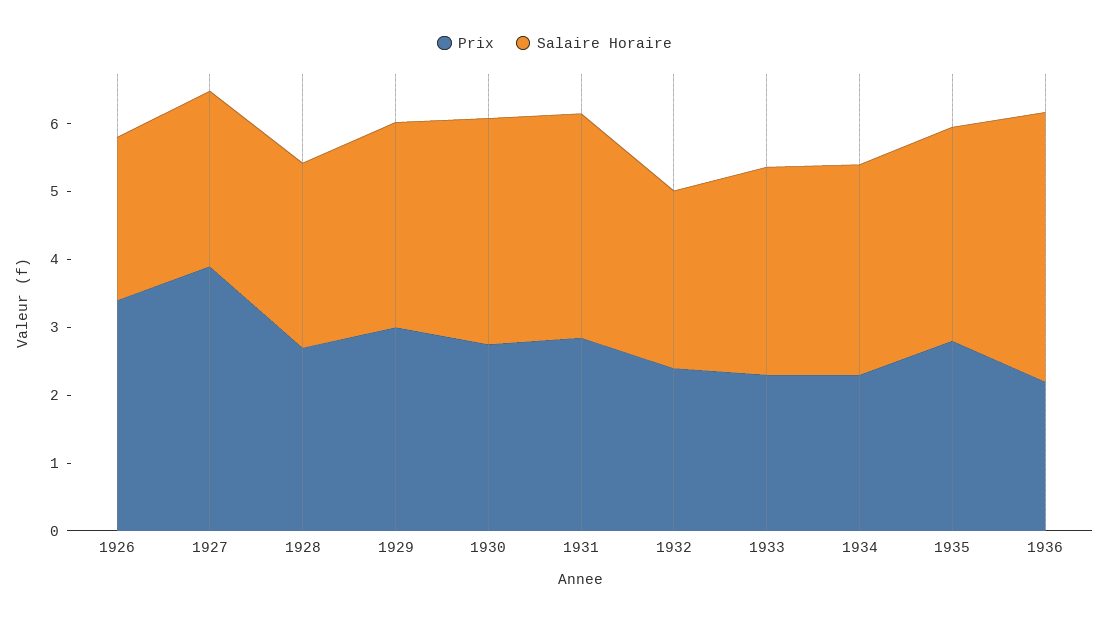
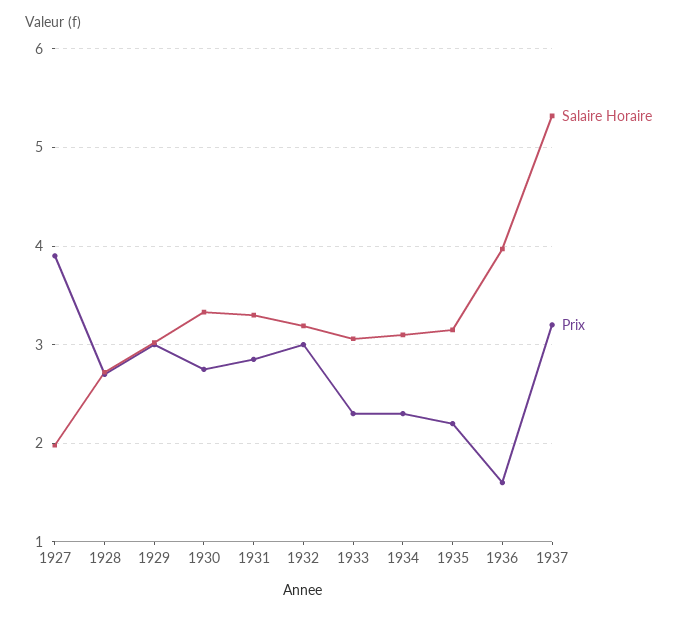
Prix, 1926: 3.4 -> none
Salaire Horaire, 1926: 2.4 -> none
Salaire Horaire, 1927: 2.6 -> 2
Prix, 1932: 2.4 -> 3
Salaire Horaire, 1932: 2.6 -> 3.2
Prix, 1935: 2.8 -> 2.2
Prix, 1936: 2.2 -> 1.6
Salaire Horaire, 1937: none -> 5.3
Prix, 1937: none -> 3.2

